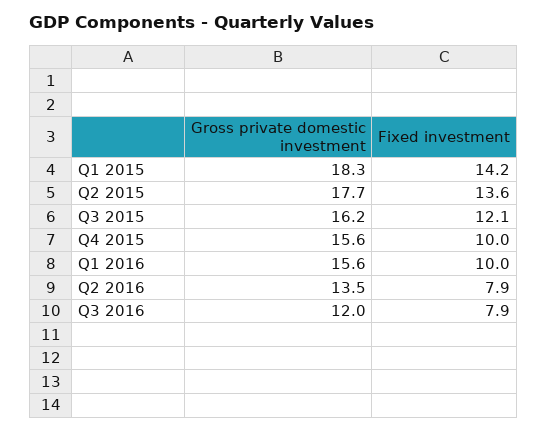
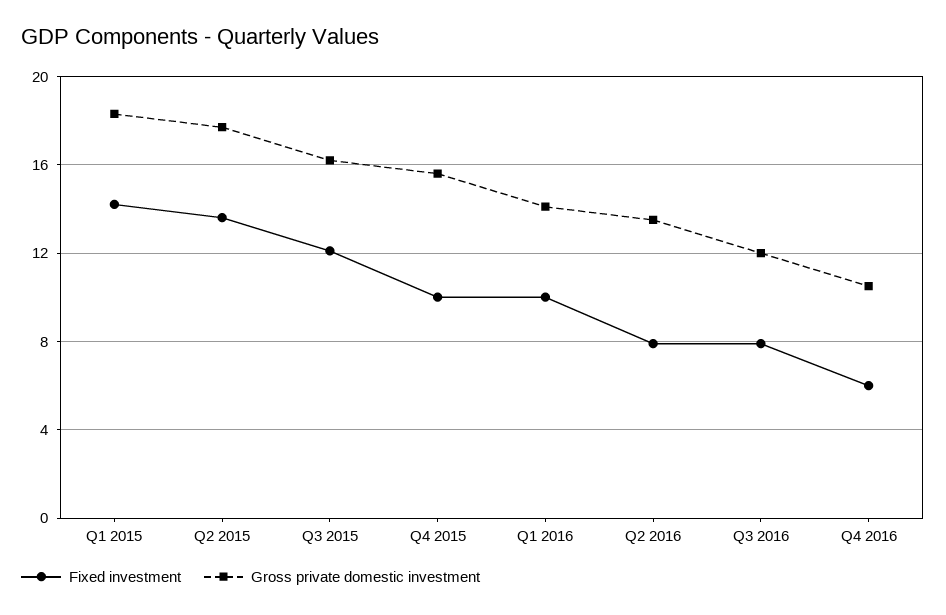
Gross private domestic investment, Q1 2016: 15.6 -> 14
Fixed investment, Q4 2016: none -> 6
Gross private domestic investment, Q4 2016: none -> 10.5

